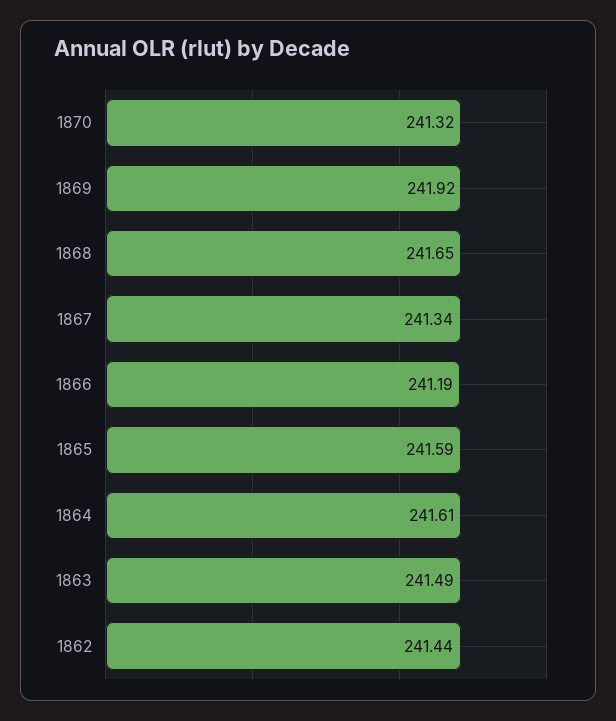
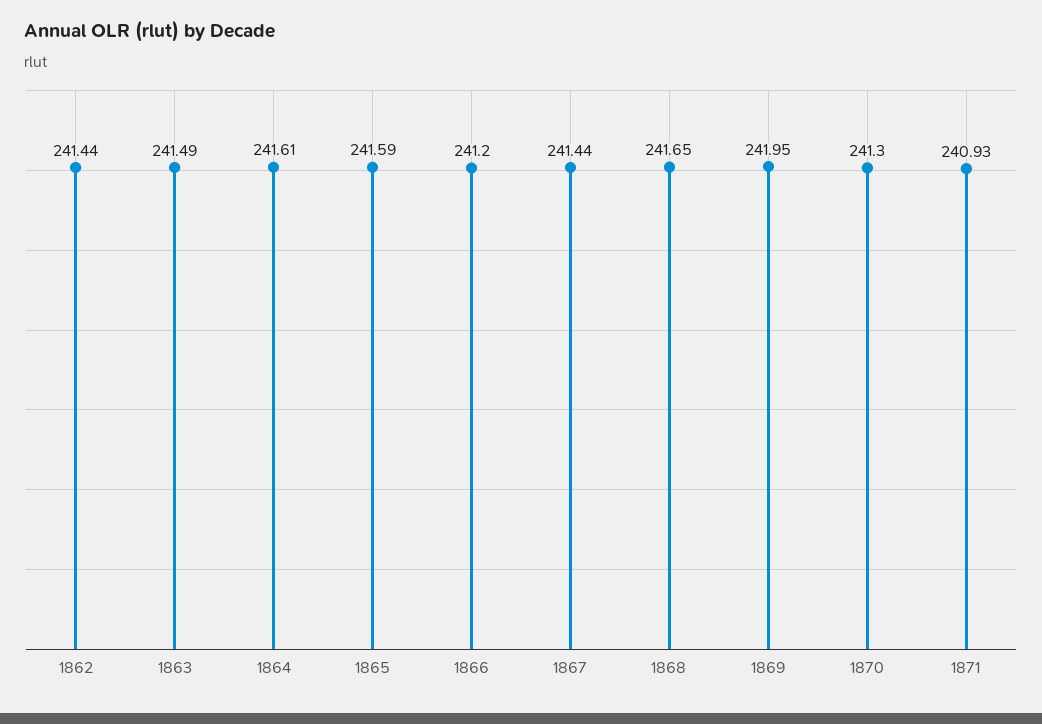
1870: 241.32 -> 241.3
1869: 241.92 -> 241.95
1867: 241.34 -> 241.44
1866: 241.19 -> 241.2
1871: none -> 240.93

